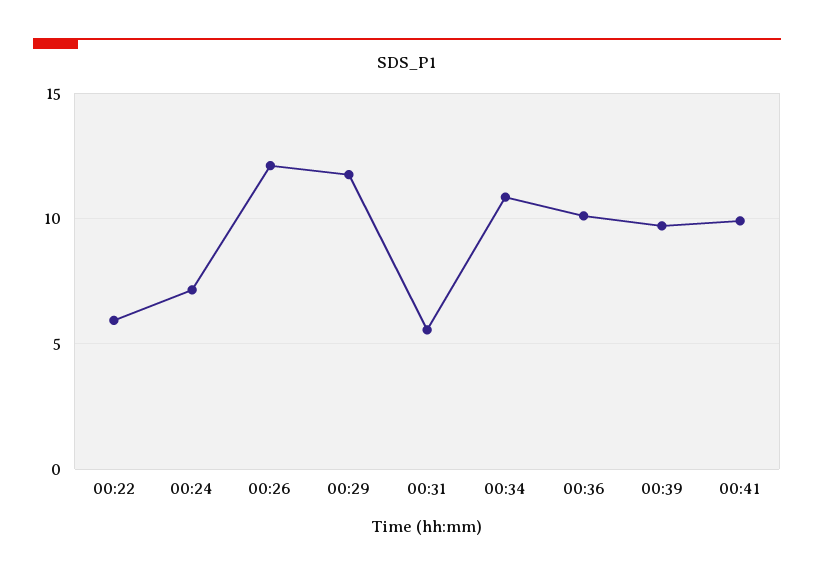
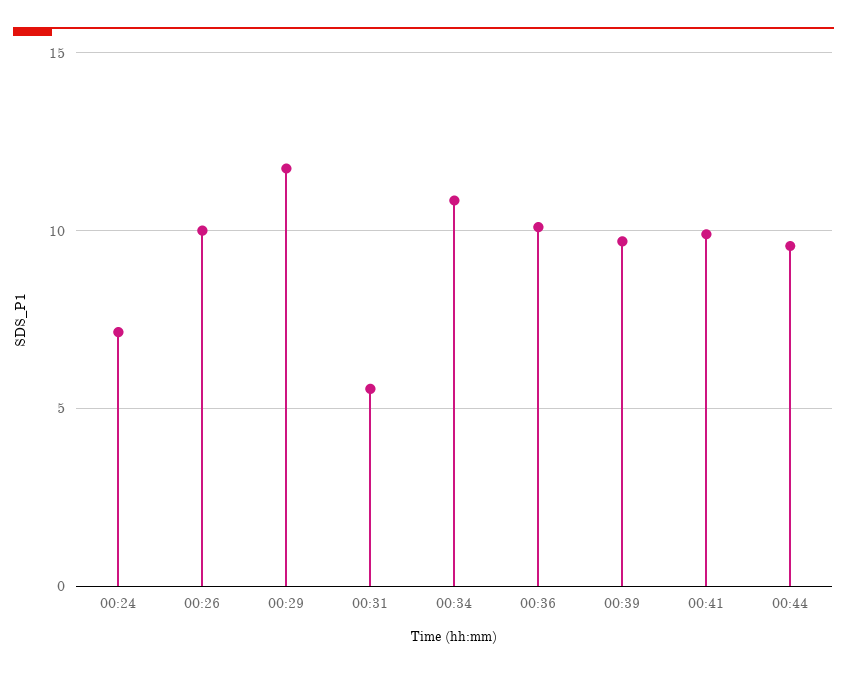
00:22: 6 -> none
00:26: 12 -> 10
00:44: none -> 9.5

